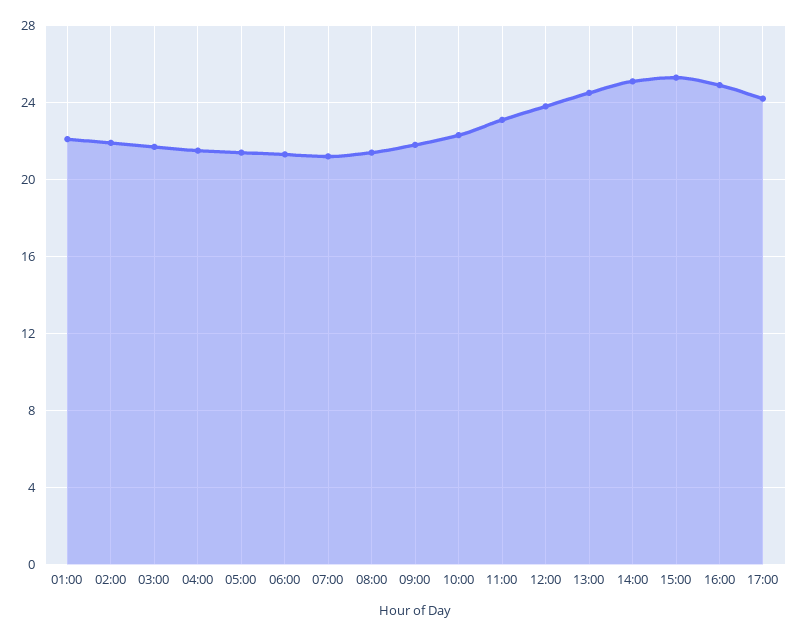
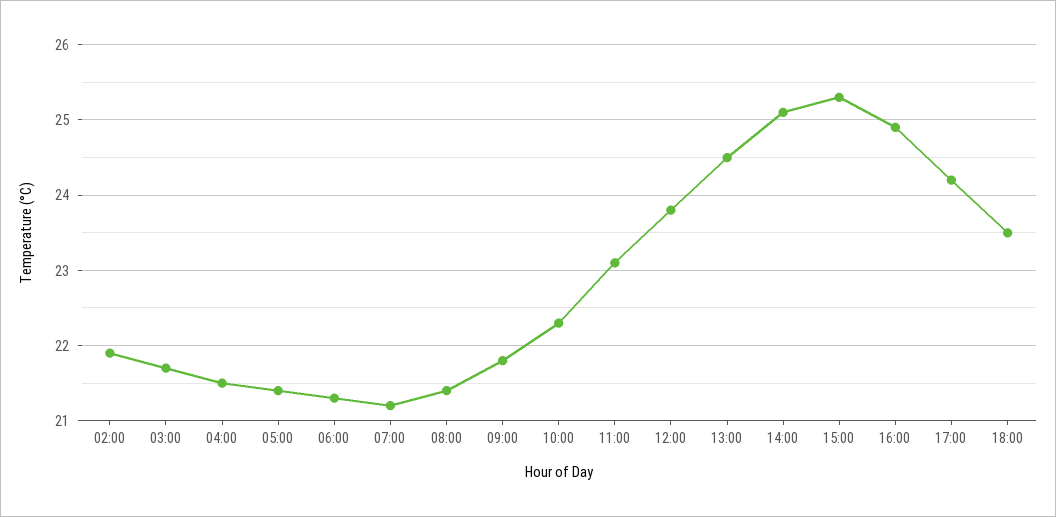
01:00: 22 -> none
18:00: none -> 23.5

